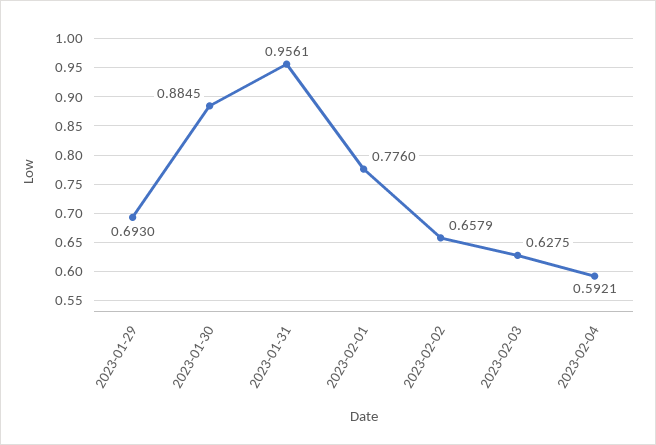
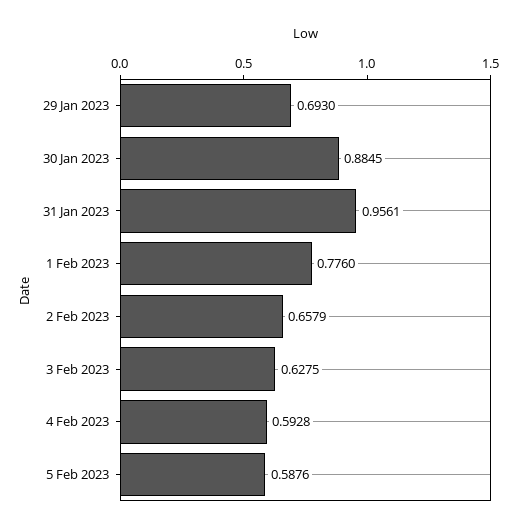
2023-02-04: 0.5921 -> 0.5928
5 Feb 2023: none -> 0.5876

